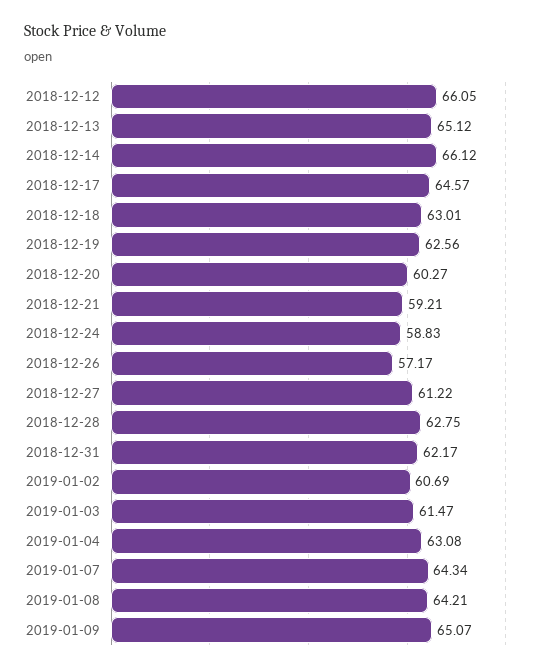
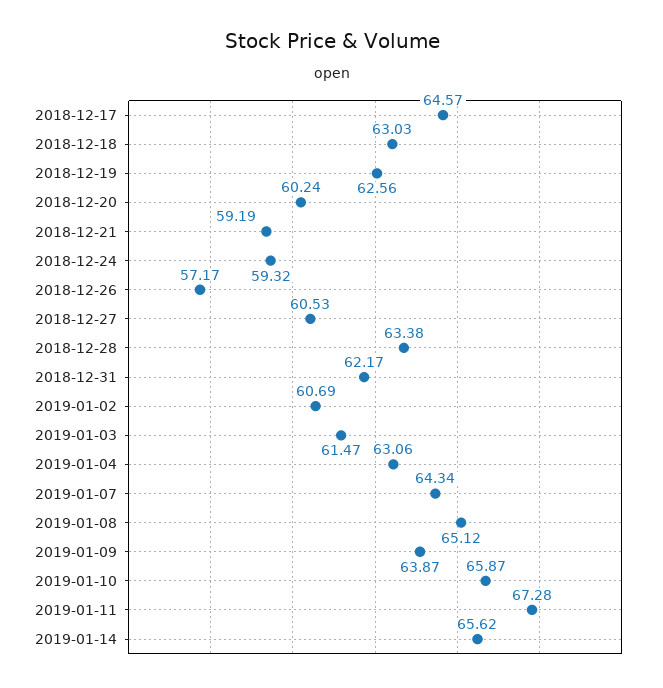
2018-12-12: 66.05 -> none
2018-12-13: 65.12 -> none
2018-12-14: 66.12 -> none
2018-12-18: 63.01 -> 63.03
2018-12-20: 60.27 -> 60.24
2018-12-21: 59.21 -> 59.19
2018-12-24: 58.83 -> 59.32
2018-12-27: 61.22 -> 60.53
2018-12-28: 62.75 -> 63.38
2019-01-04: 63.08 -> 63.06
2019-01-08: 64.21 -> 65.12
2019-01-09: 65.07 -> 63.87
2019-01-10: none -> 65.87
2019-01-11: none -> 67.28
2019-01-14: none -> 65.62

